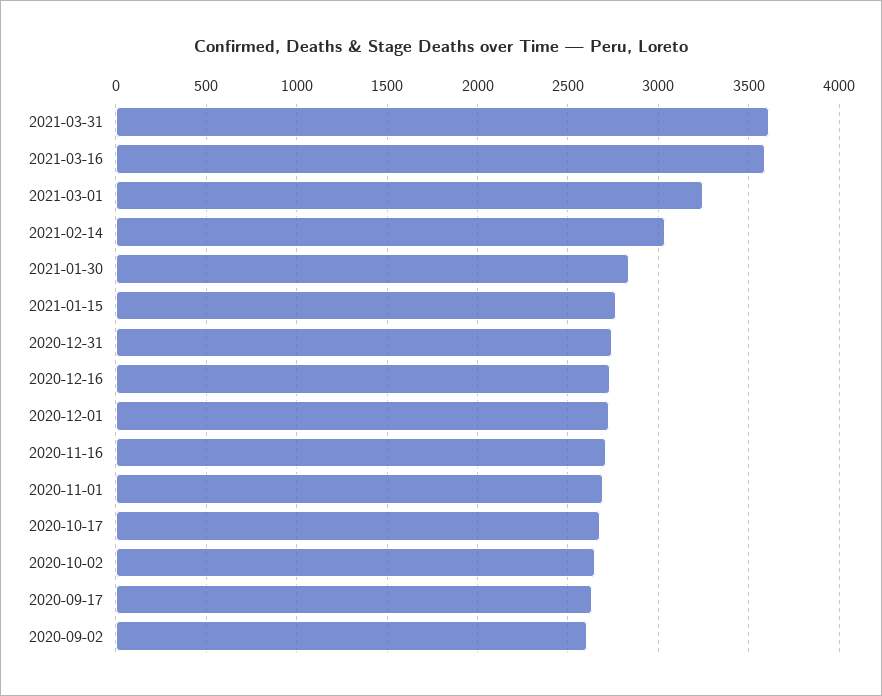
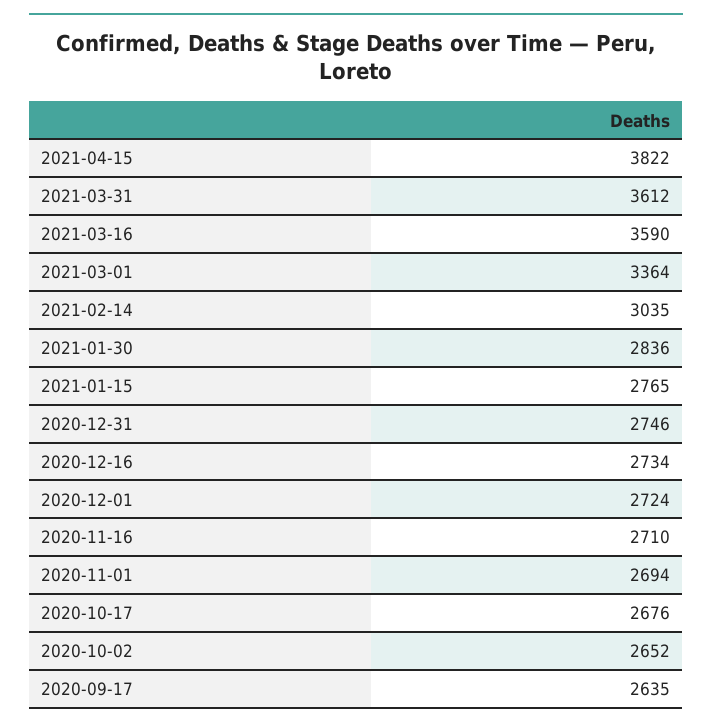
2021-03-01: 3250 -> 3364
2020-09-02: 2600 -> none
2021-04-15: none -> 3822

